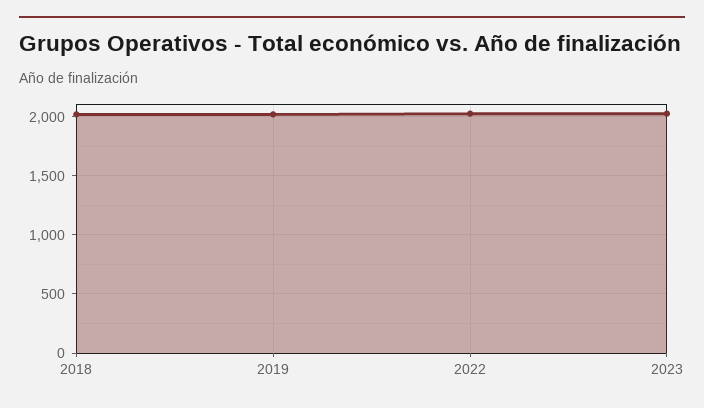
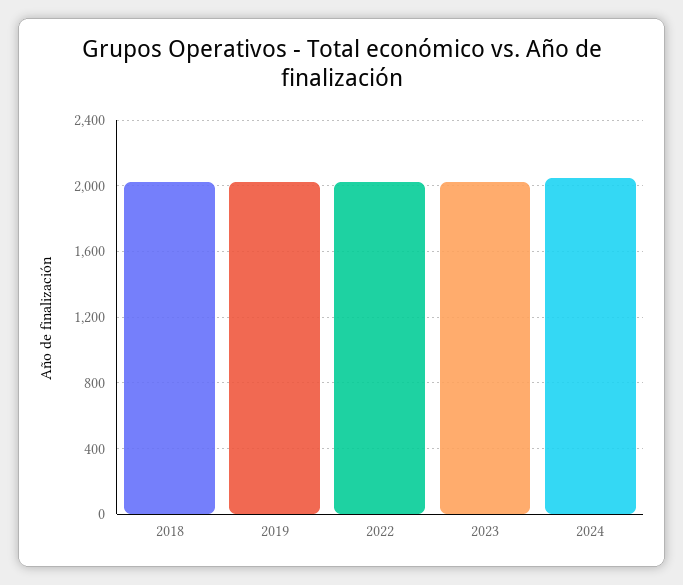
2024: none -> 2050

